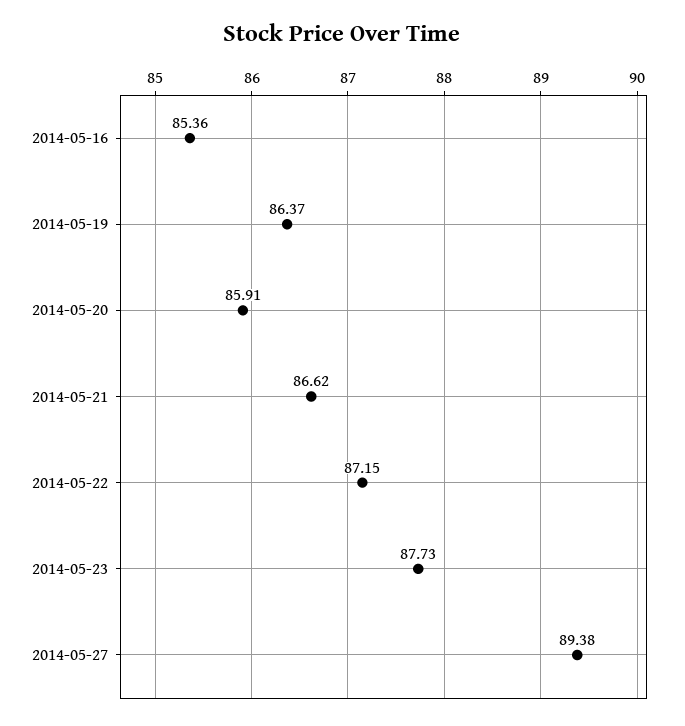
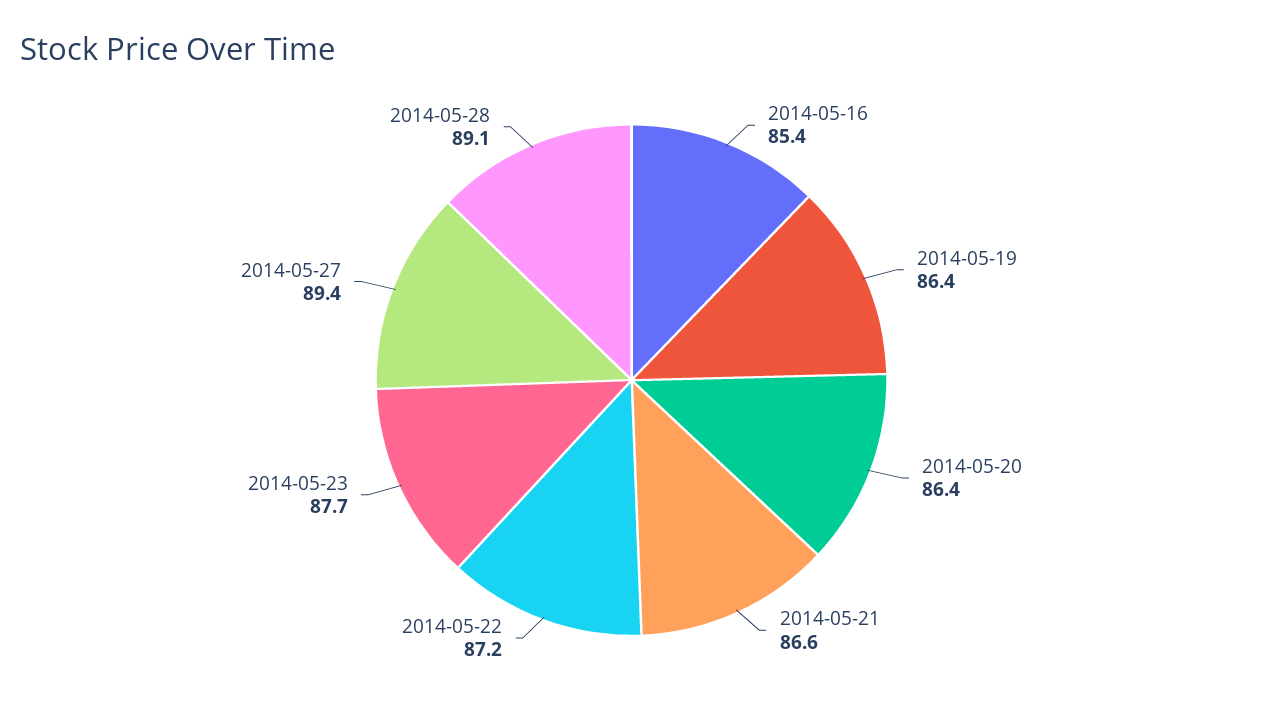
2014-05-20: 85.91 -> 86.4
2014-05-28: none -> 89.1

